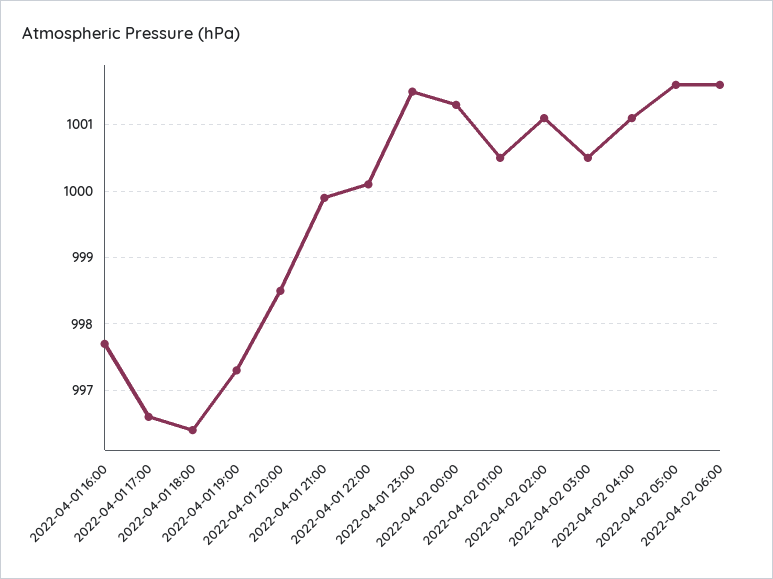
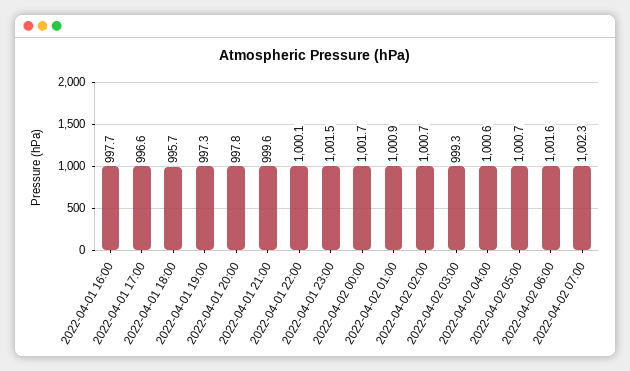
2022-04-01 18:00: 996.4 -> 995.7
2022-04-01 20:00: 998.5 -> 997.8
2022-04-01 21:00: 999.9 -> 999.6
2022-04-02 00:00: 1001.3 -> 1001.7
2022-04-02 01:00: 1000.5 -> 1000.9
2022-04-02 02:00: 1001.1 -> 1000.7
2022-04-02 03:00: 1000.5 -> 999.3
2022-04-02 04:00: 1001.1 -> 1000.6
2022-04-02 05:00: 1001.6 -> 1000.7
2022-04-02 07:00: none -> 1002.3

